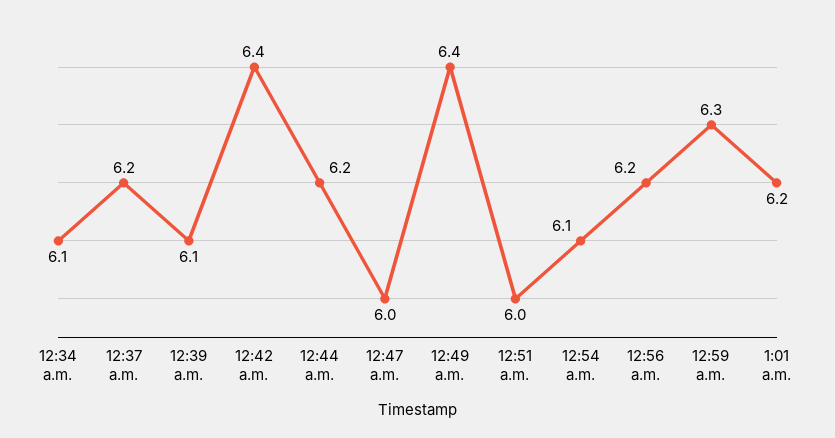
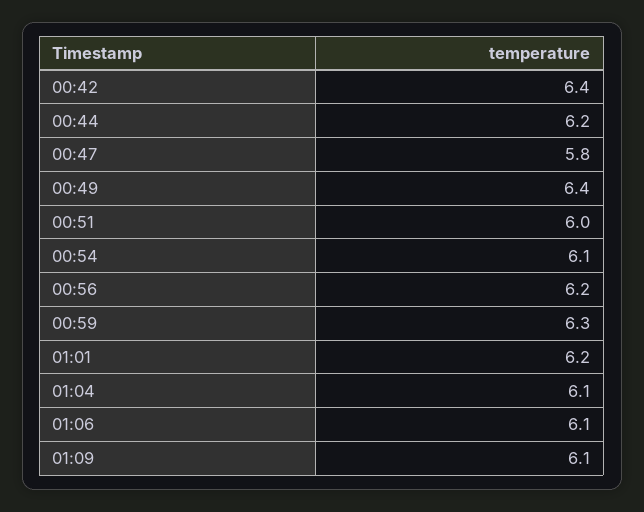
12:34 a.m.: 6.1 -> none
12:37 a.m.: 6.2 -> none
12:39 a.m.: 6.1 -> none
12:47 a.m.: 6 -> 5.8
01:04: none -> 6.1
01:06: none -> 6.1
01:09: none -> 6.1

